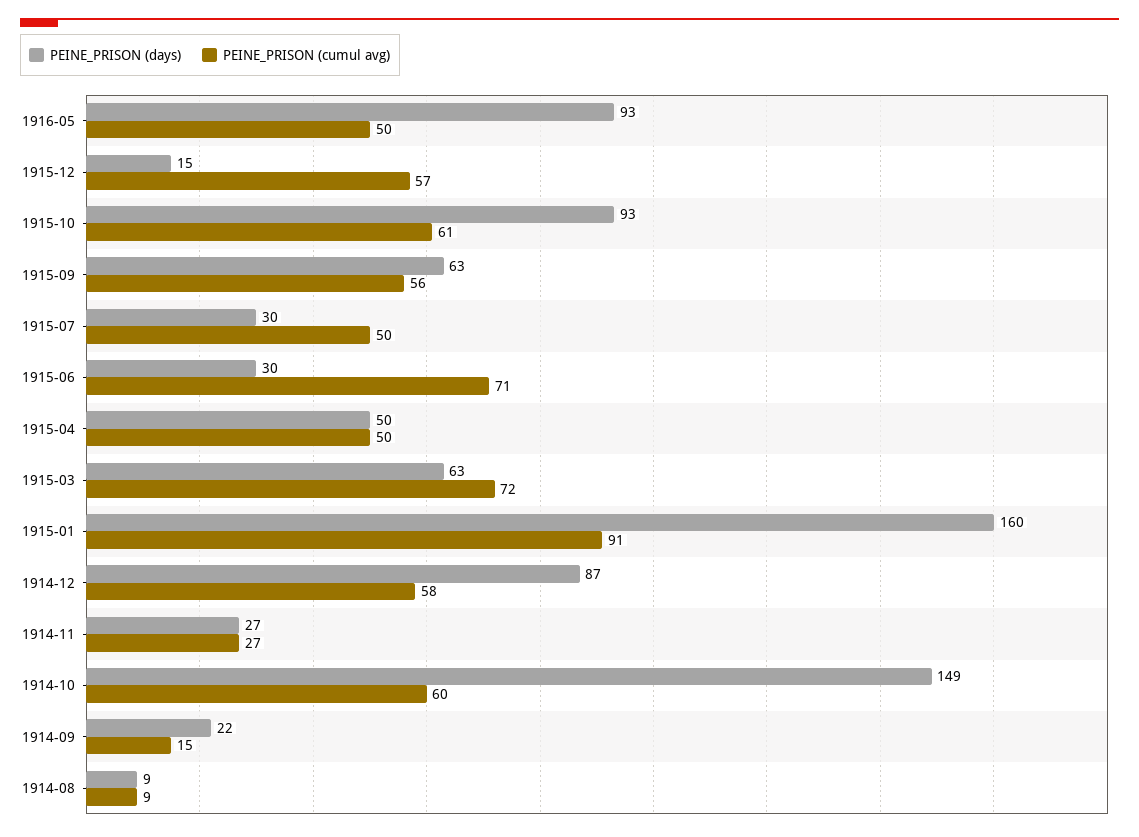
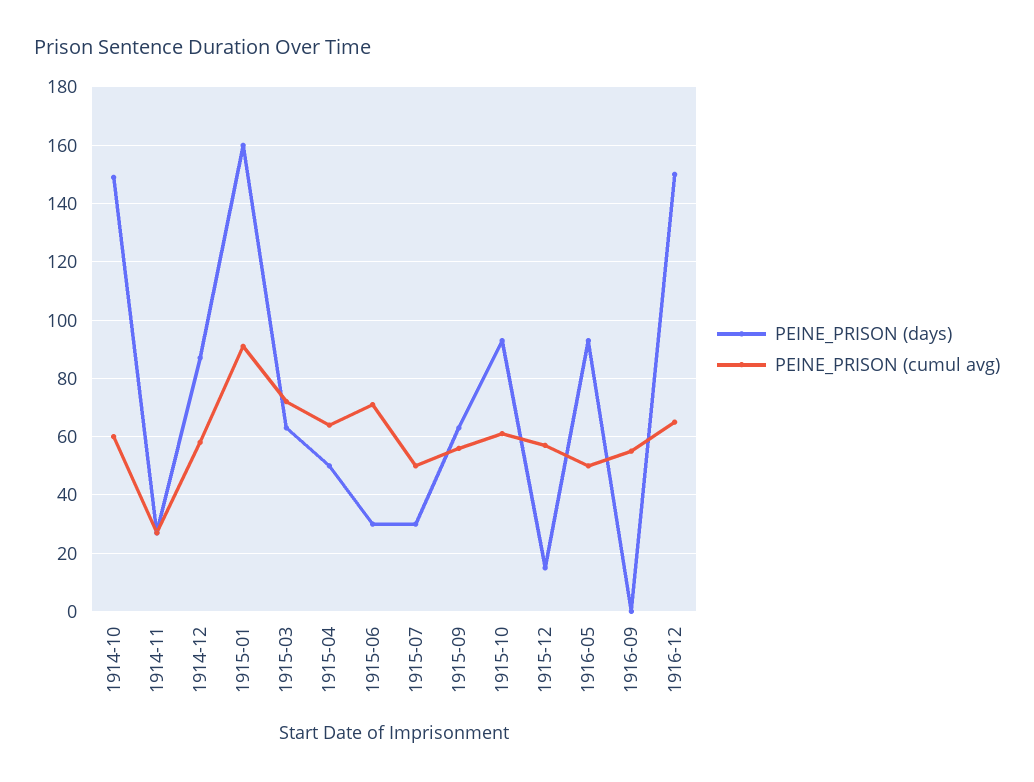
PEINE_PRISON (cumul avg), 1915-04: 50 -> 65
PEINE_PRISON (days), 1914-09: 22 -> none
PEINE_PRISON (cumul avg), 1914-09: 15 -> none
PEINE_PRISON (days), 1914-08: 9 -> none
PEINE_PRISON (cumul avg), 1914-08: 9 -> none
PEINE_PRISON (days), 1916-09: none -> 0
PEINE_PRISON (cumul avg), 1916-09: none -> 55
PEINE_PRISON (days), 1916-12: none -> 150
PEINE_PRISON (cumul avg), 1916-12: none -> 65

